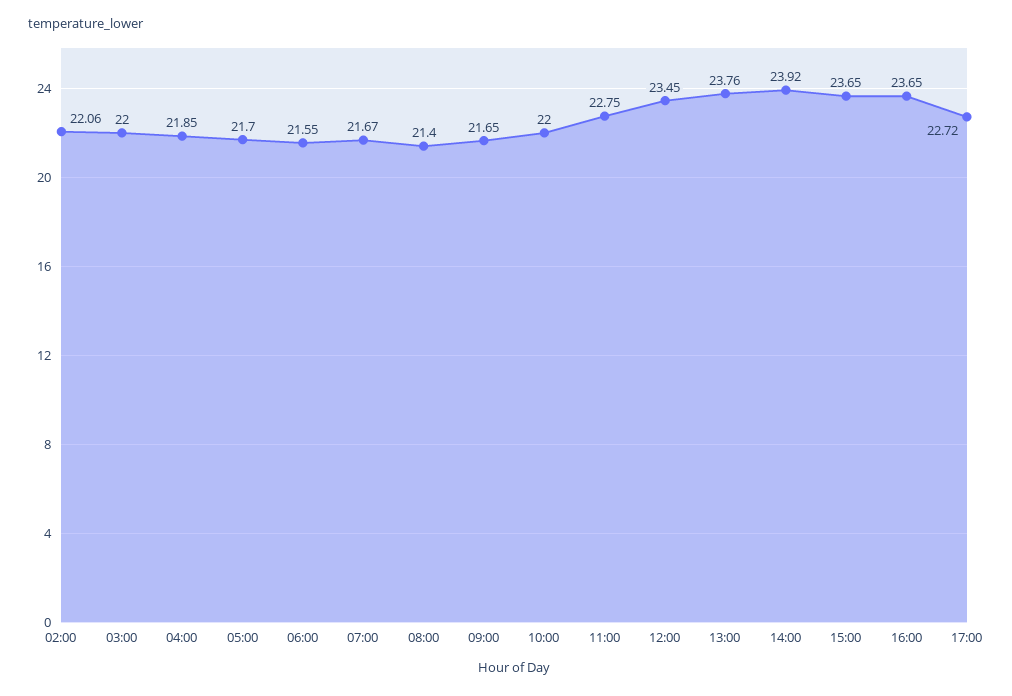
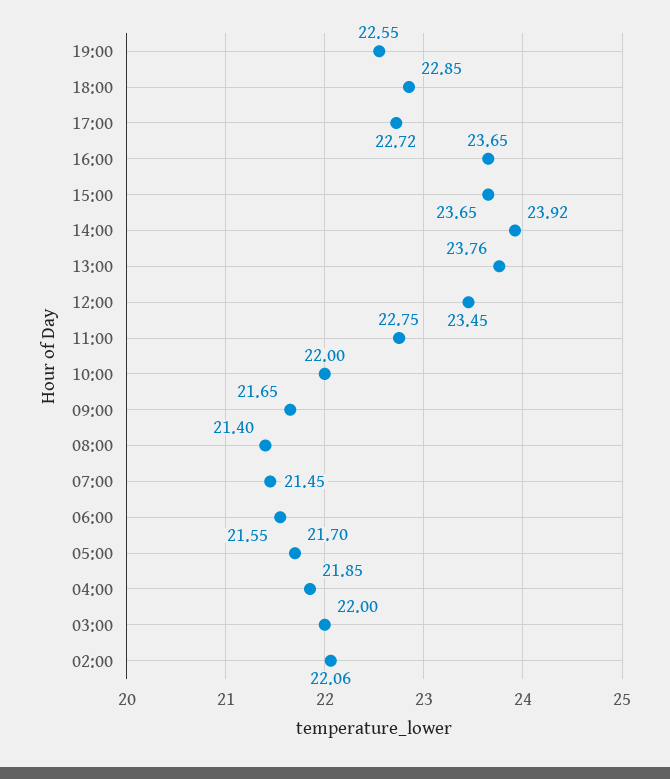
07:00: 21.67 -> 21.45
19:00: none -> 22.55
18:00: none -> 22.85

